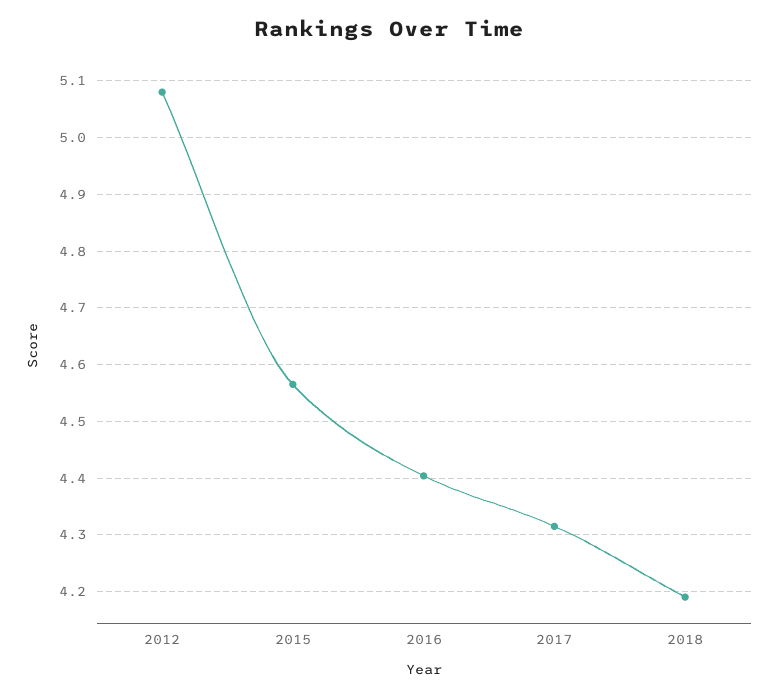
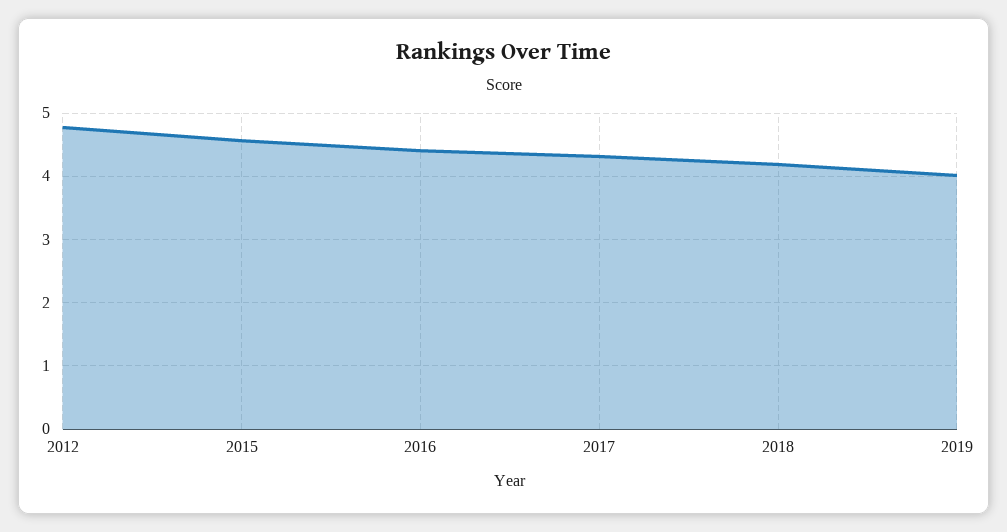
2012: 5.08 -> 4.8
2019: none -> 4

